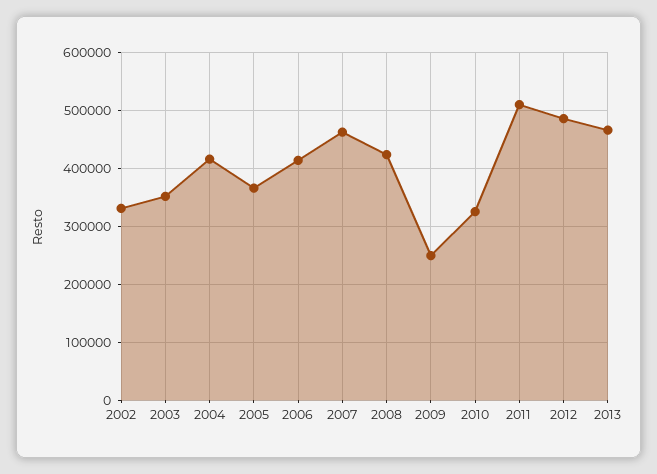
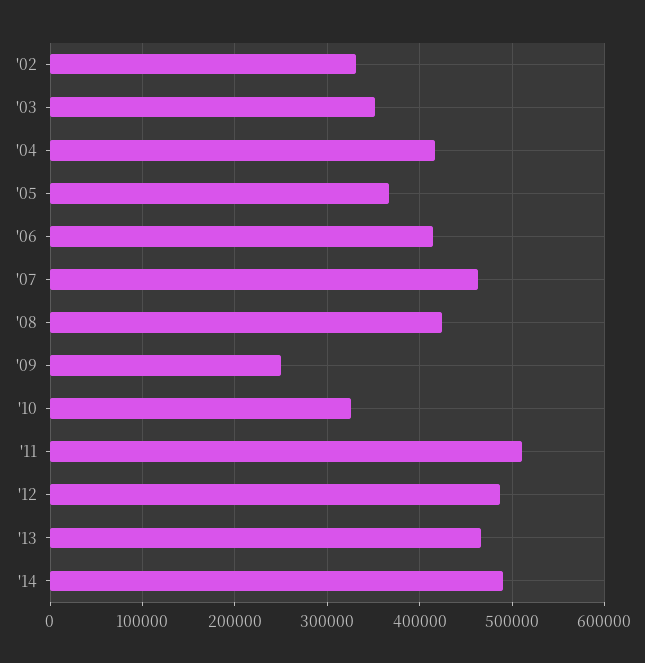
'14: none -> 490000

